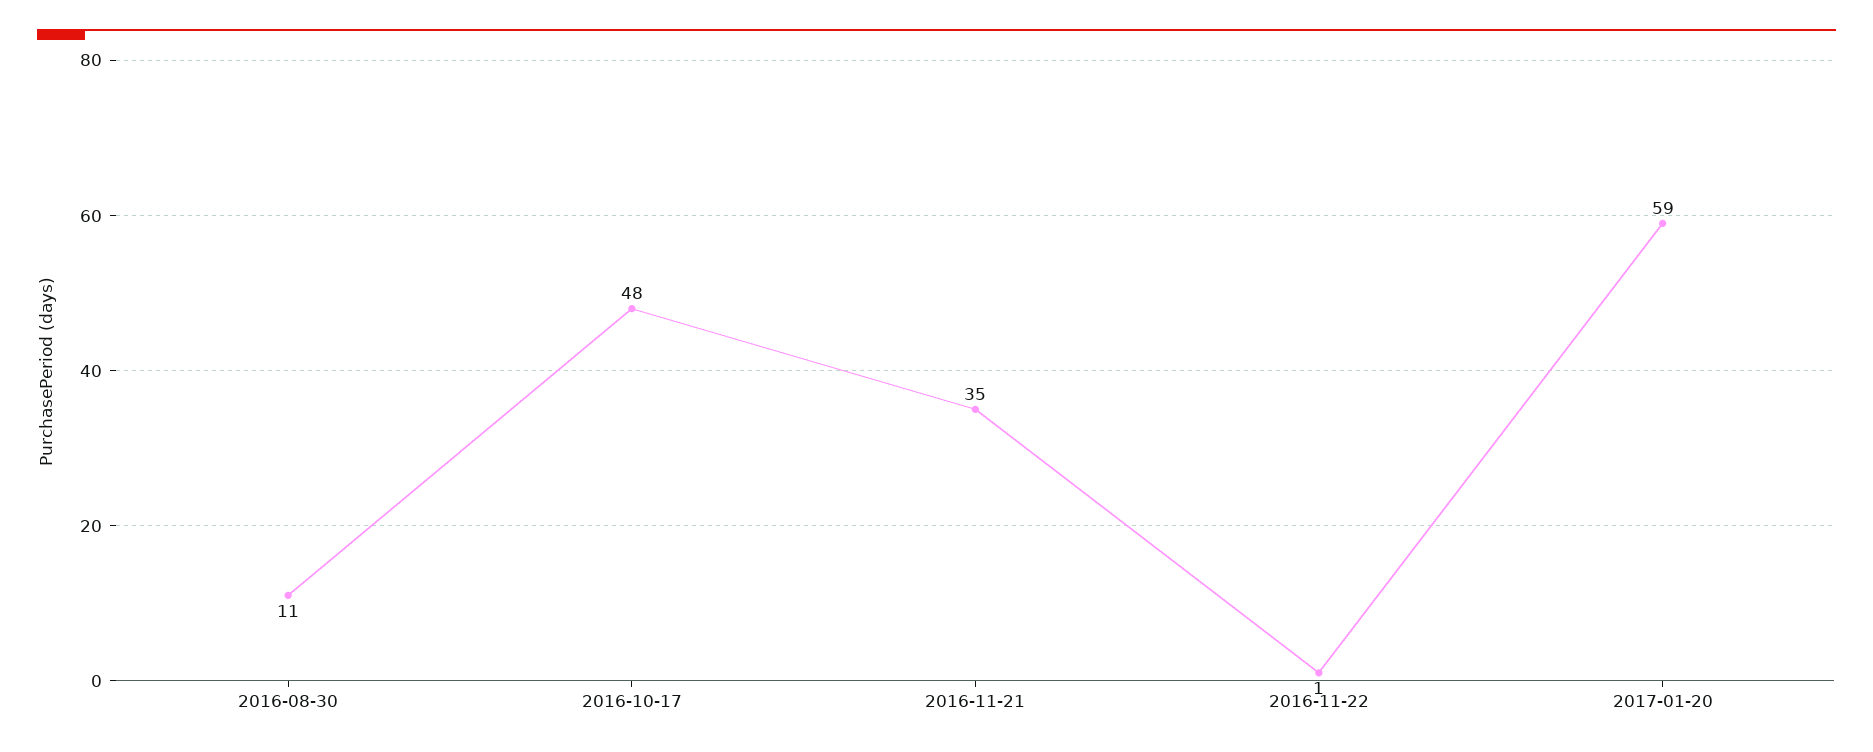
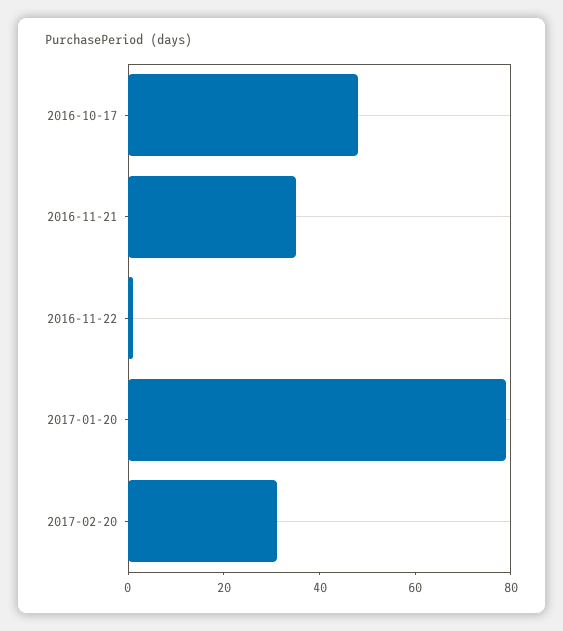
2016-08-30: 11 -> none
2017-01-20: 59 -> 80
2017-02-20: none -> 30

